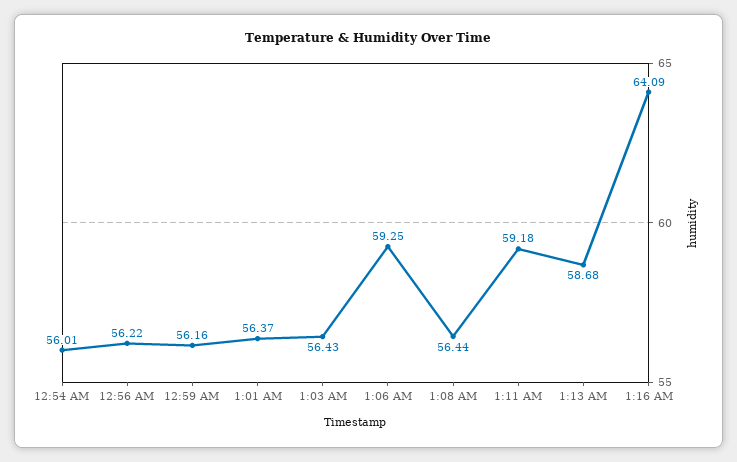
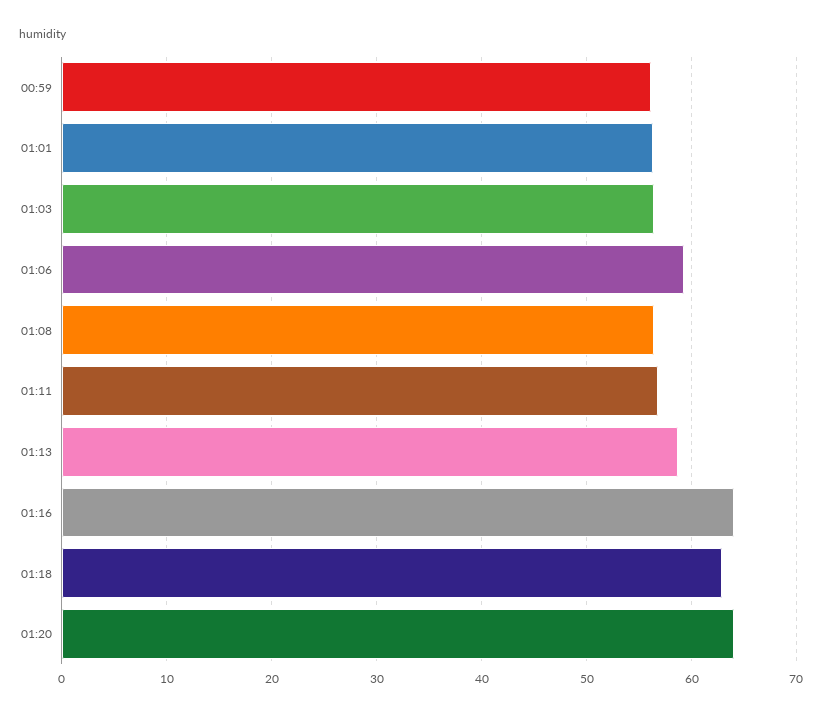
12:54 AM: 56.01 -> none
12:56 AM: 56.22 -> none
1:11 AM: 59.18 -> 57
01:18: none -> 63
01:20: none -> 64

